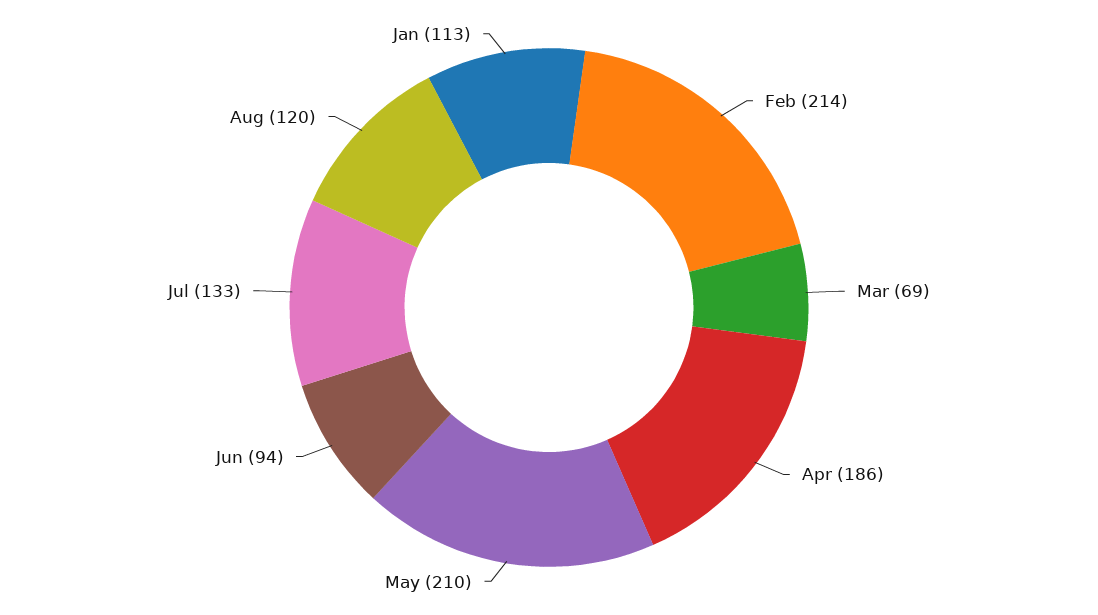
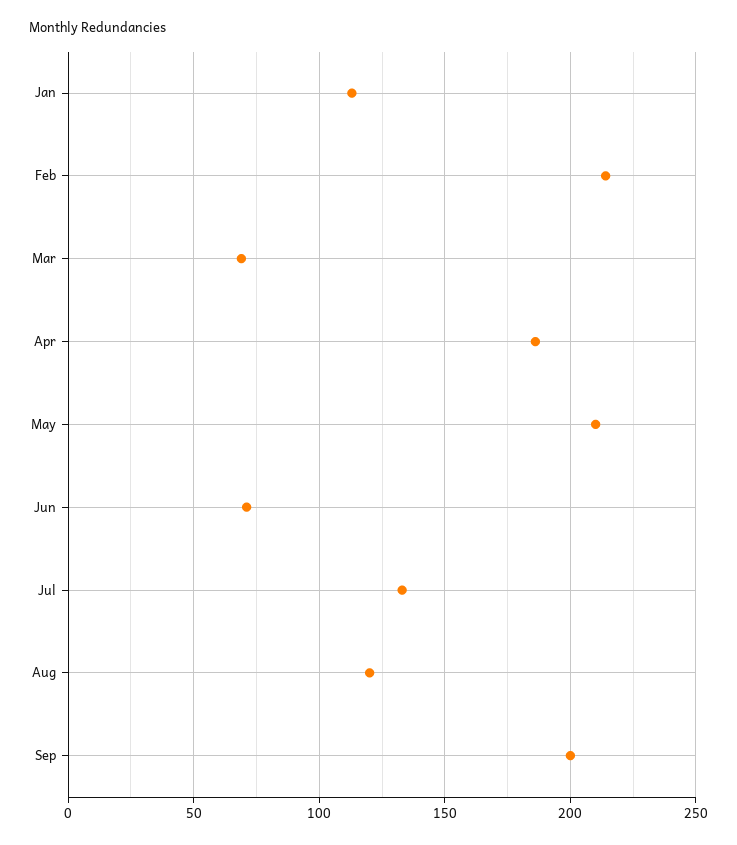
Jun: 94 -> 70
Sep: none -> 200

